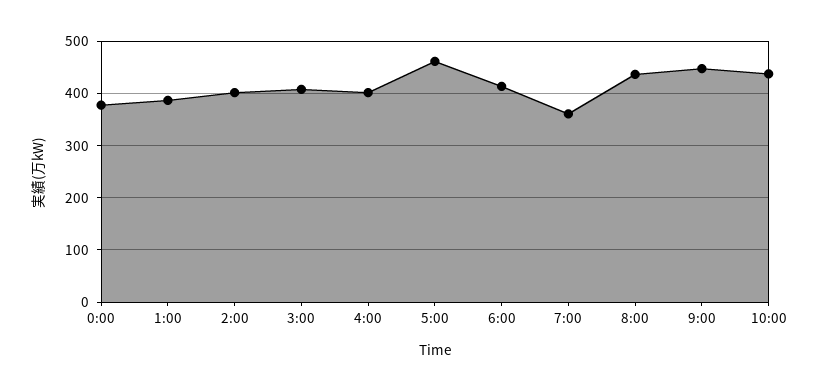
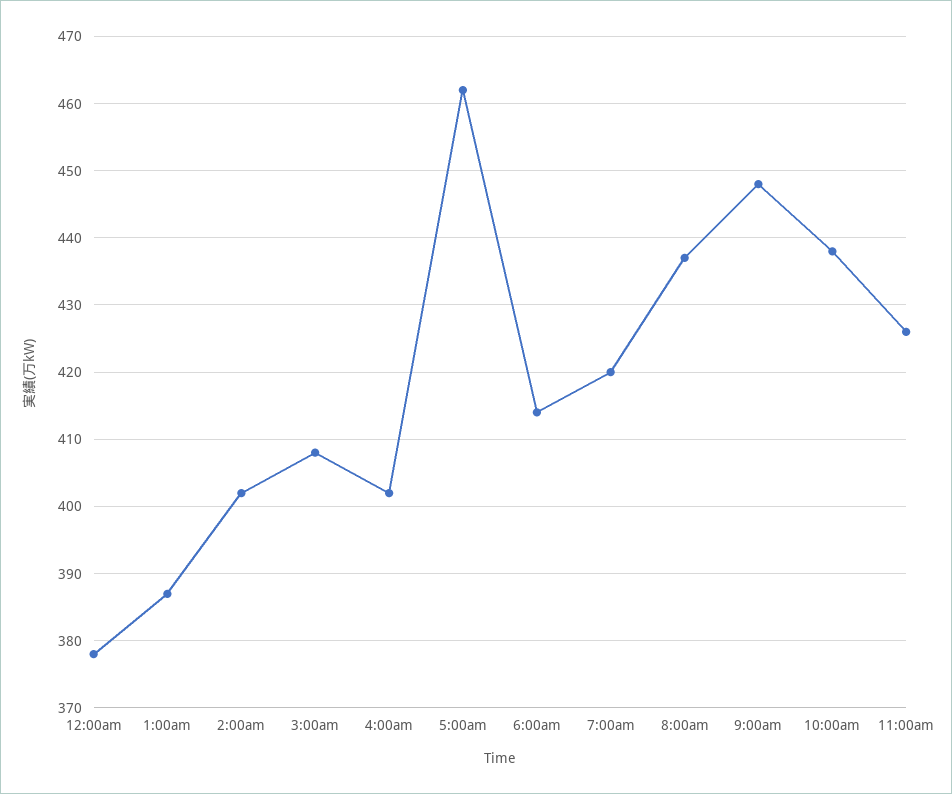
7:00: 360 -> 420
11:00am: none -> 426

